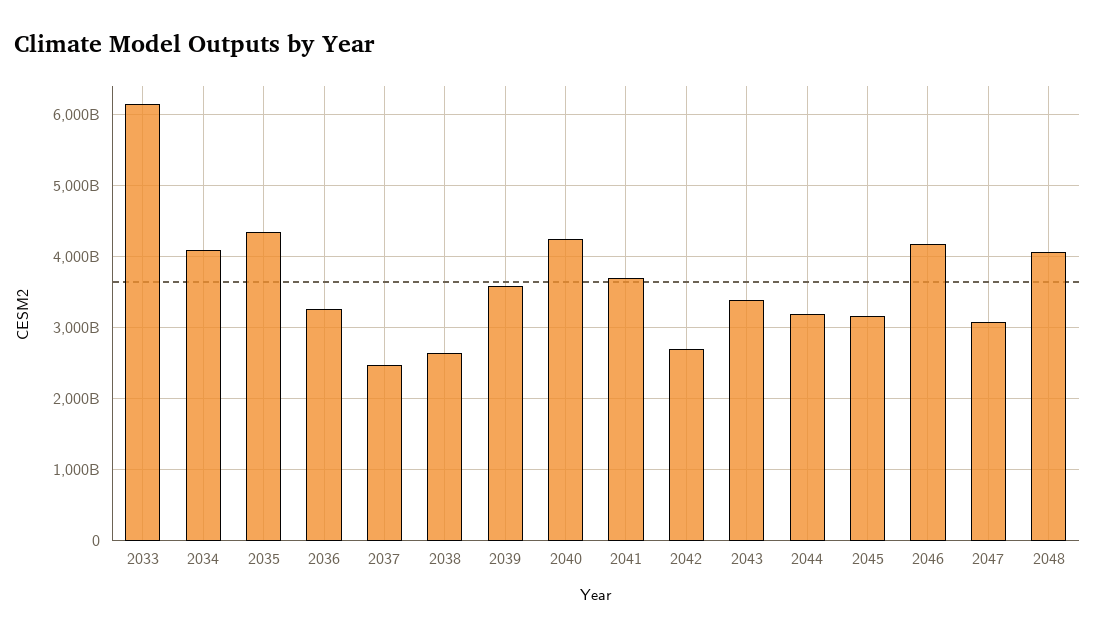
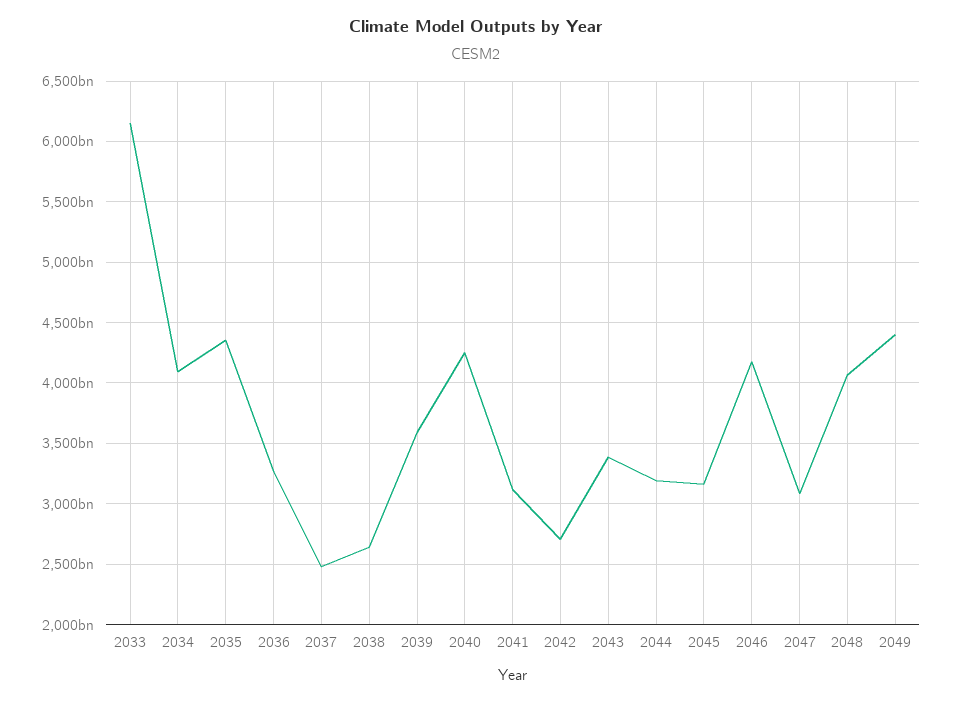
2041: 3700000000000 -> 3100000000000
2049: none -> 4400000000000

